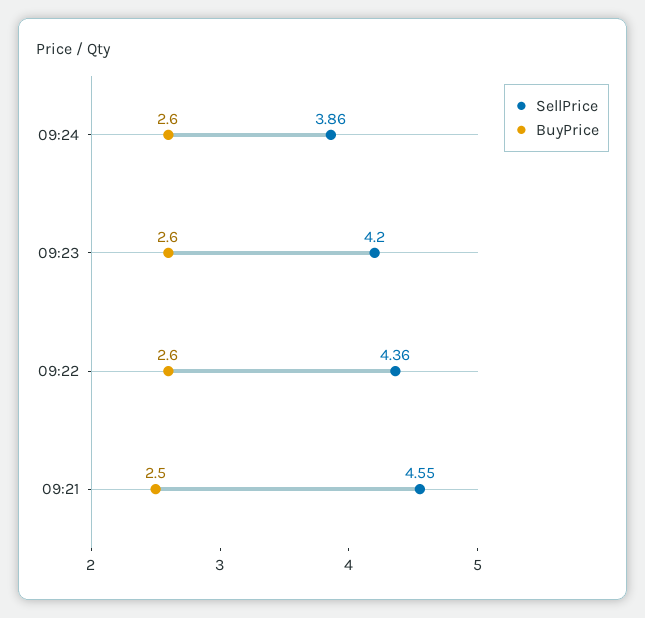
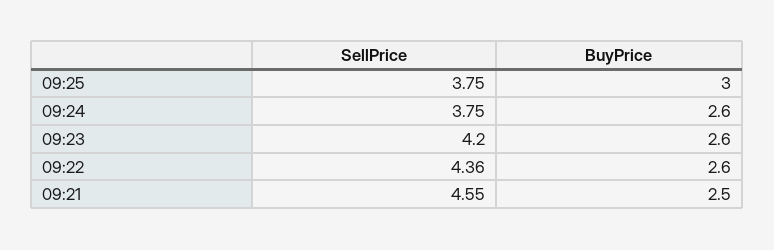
SellPrice, 09:24: 3.86 -> 3.75
SellPrice, 09:25: none -> 3.75
BuyPrice, 09:25: none -> 3

